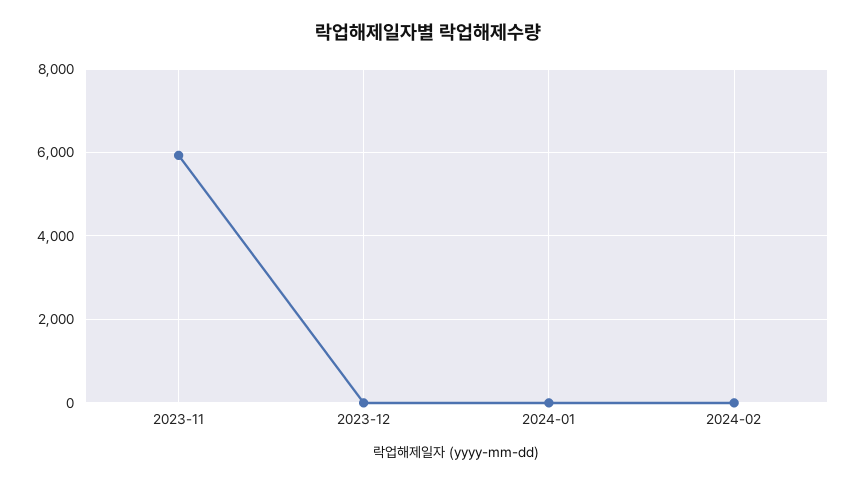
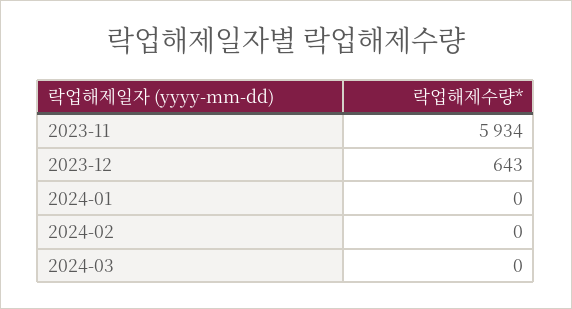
2023-12: 0 -> 643
2024-03: none -> 0

